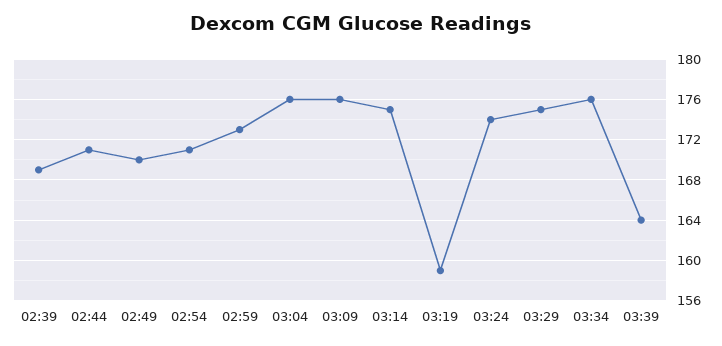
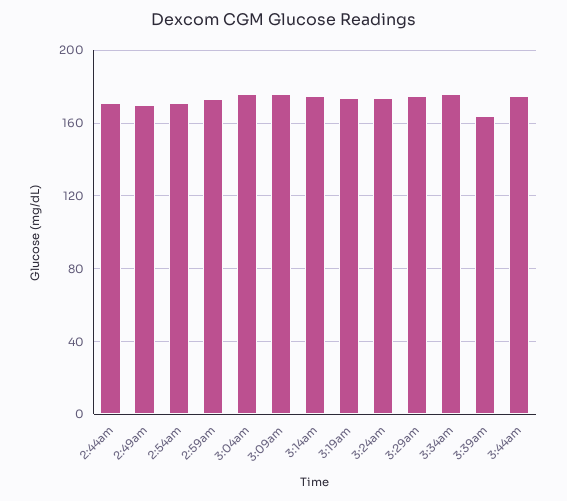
02:39: 169 -> none
03:19: 159 -> 175
3:44am: none -> 175

